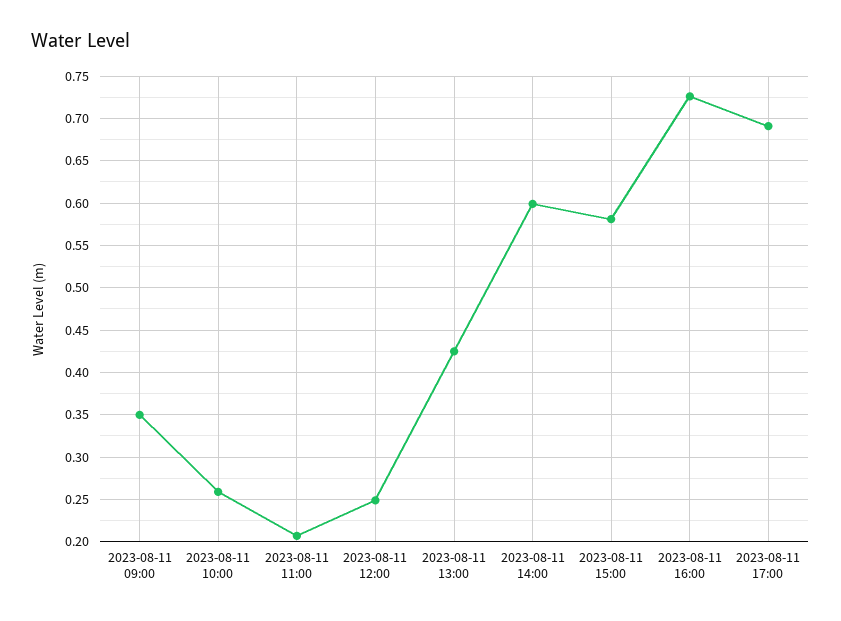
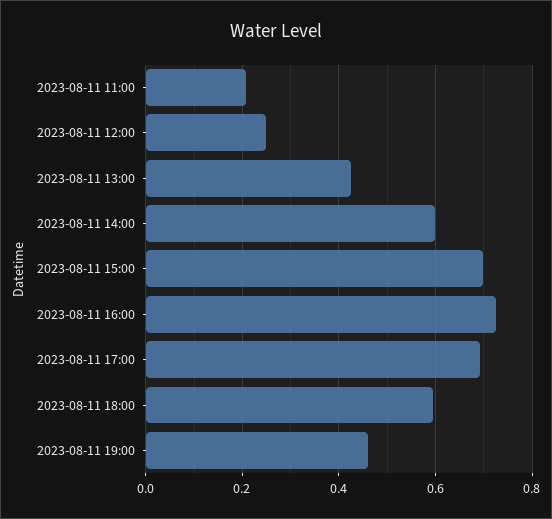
2023-08-11 09:00: 0.35 -> none
2023-08-11 10:00: 0.26 -> none
2023-08-11 15:00: 0.58 -> 0.7
2023-08-11 18:00: none -> 0.6
2023-08-11 19:00: none -> 0.46

